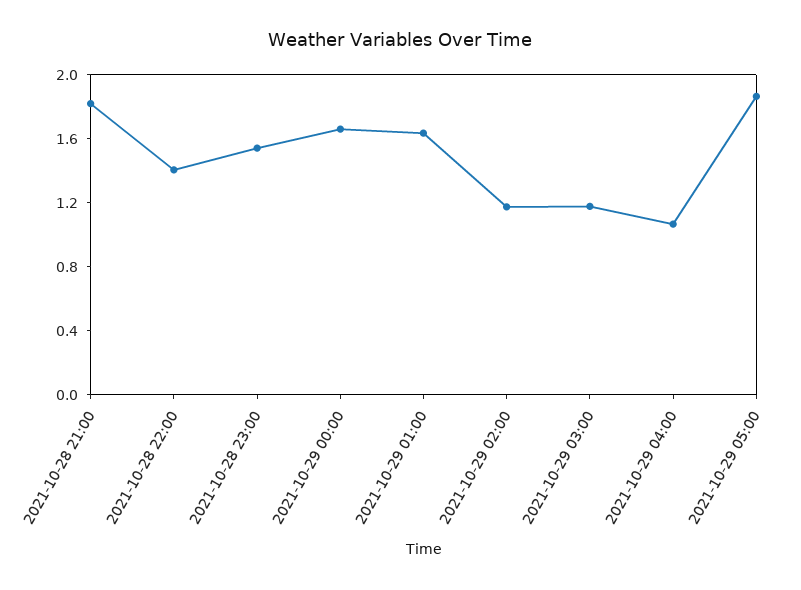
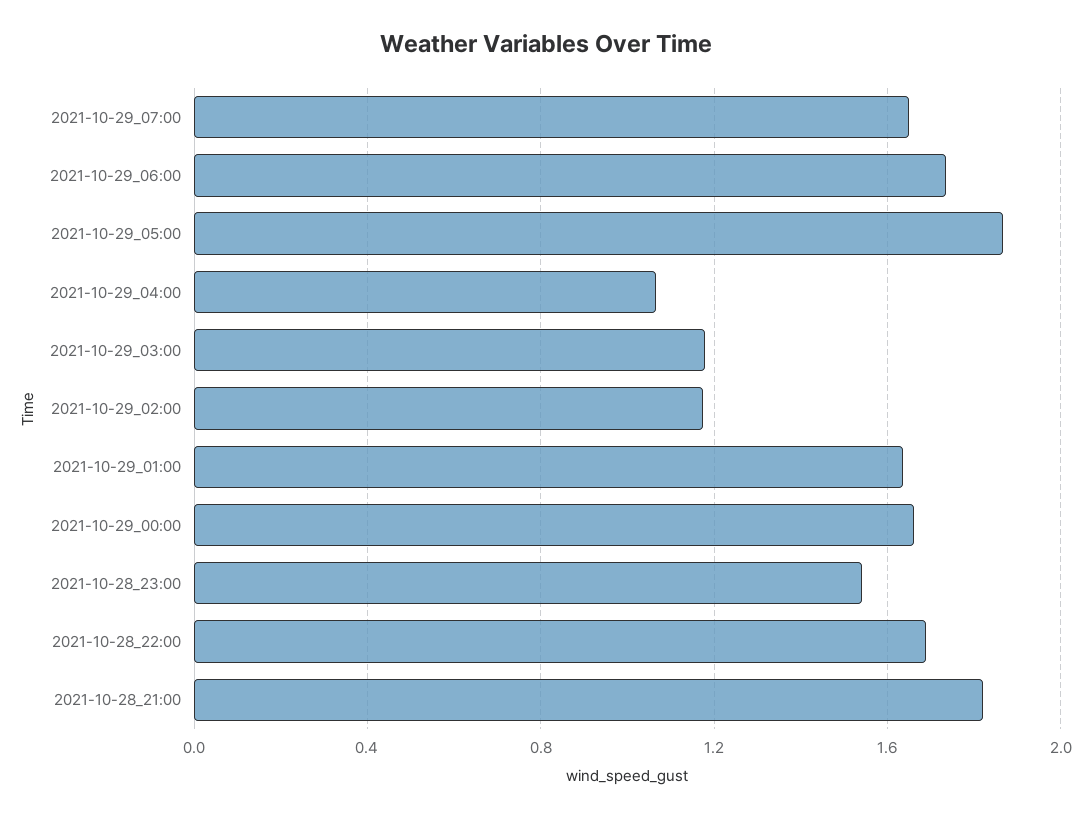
2021-10-28 22:00: 1.4 -> 1.7
2021-10-29_07:00: none -> 1.65
2021-10-29_06:00: none -> 1.75

